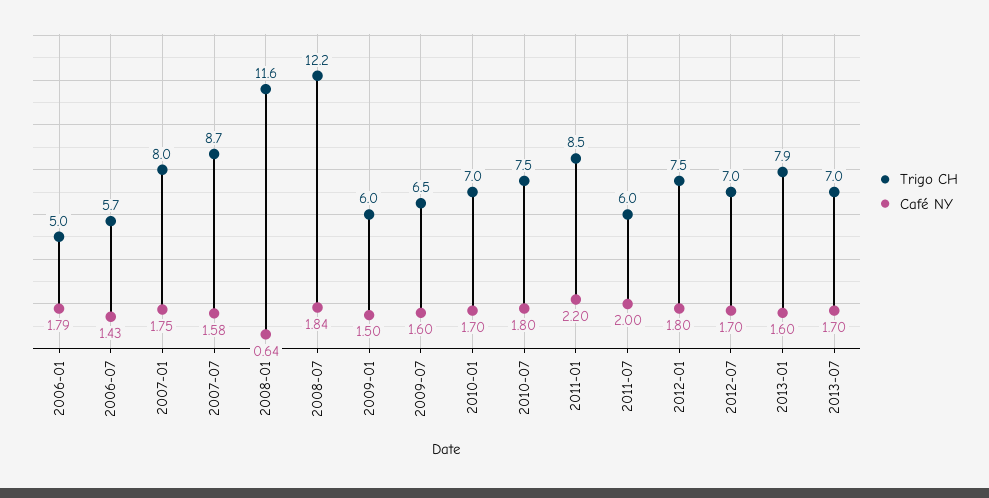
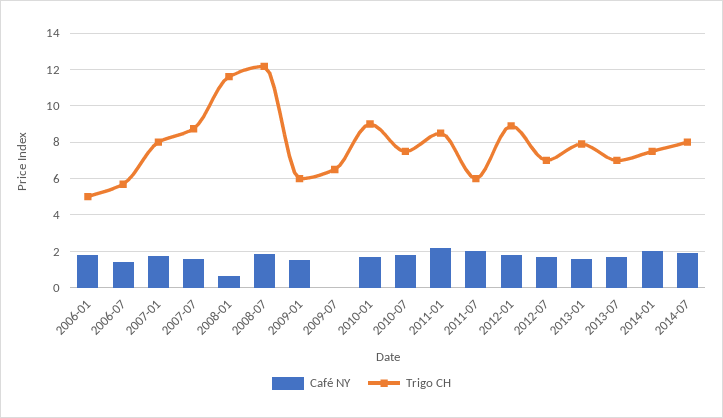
Café NY, 2009-07: 1.6 -> 0
Trigo CH, 2010-01: 7 -> 9
Trigo CH, 2012-01: 7.5 -> 9
Café NY, 2014-01: none -> 2
Trigo CH, 2014-01: none -> 7.5
Café NY, 2014-07: none -> 2
Trigo CH, 2014-07: none -> 8

